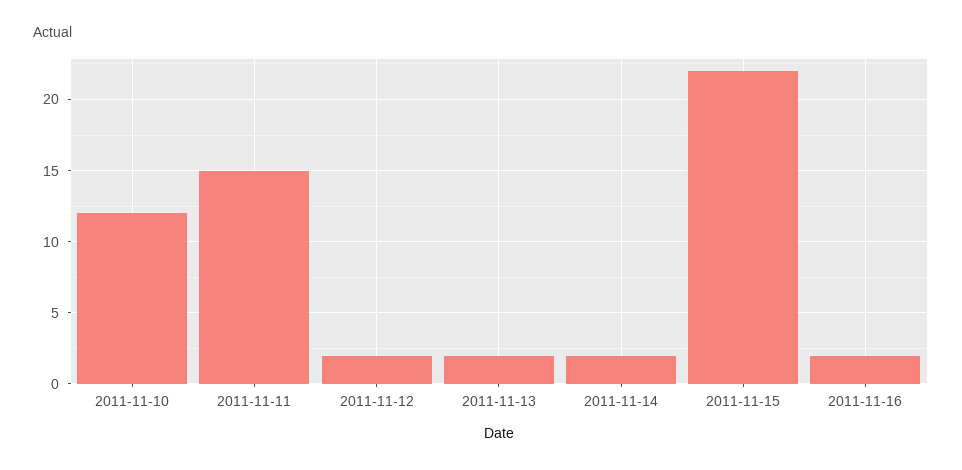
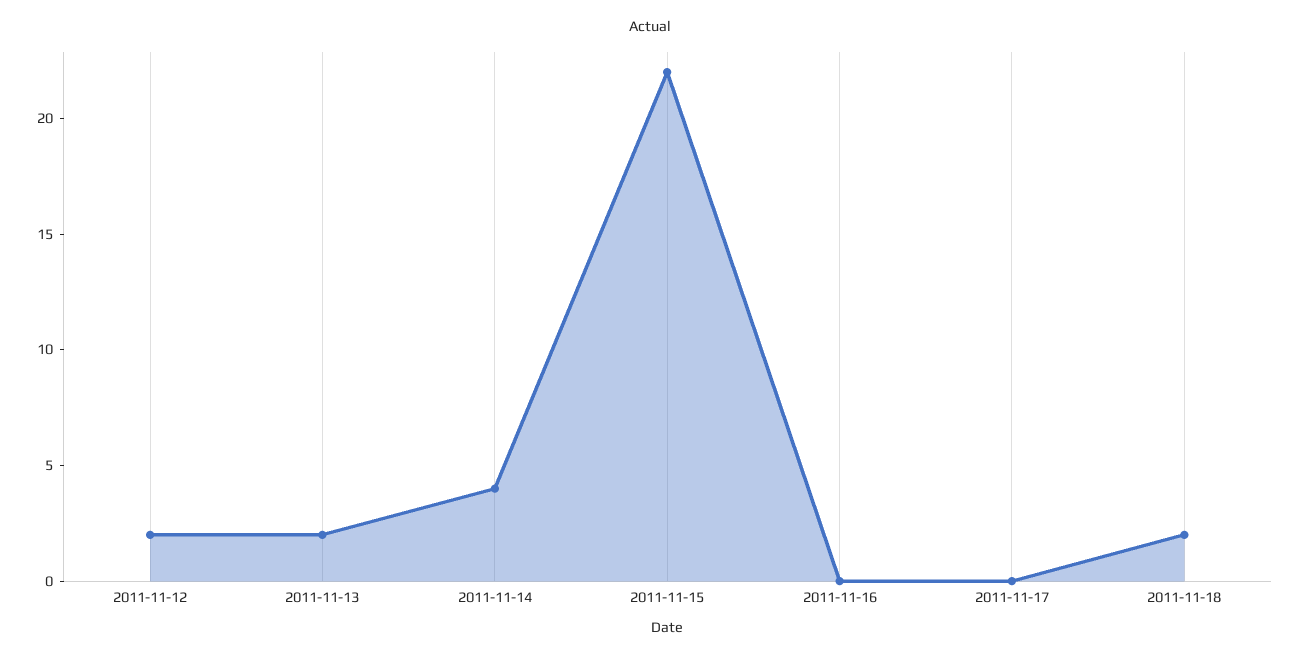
2011-11-10: 12 -> none
2011-11-11: 15 -> none
2011-11-14: 2 -> 4
2011-11-16: 2 -> 0
2011-11-17: none -> 0
2011-11-18: none -> 2

